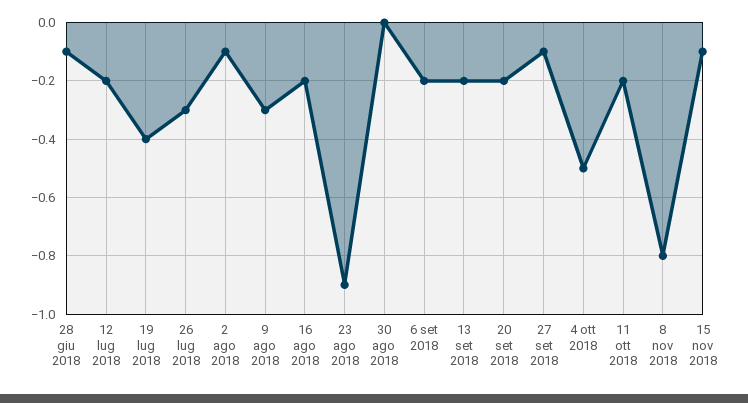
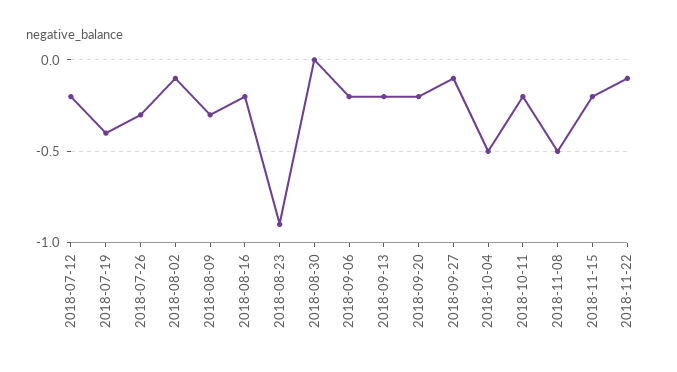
28 giu 2018: -0.1 -> none
8 nov 2018: -0.8 -> -0.5
15 nov 2018: -0.1 -> -0.2
2018-11-22: none -> -0.1

